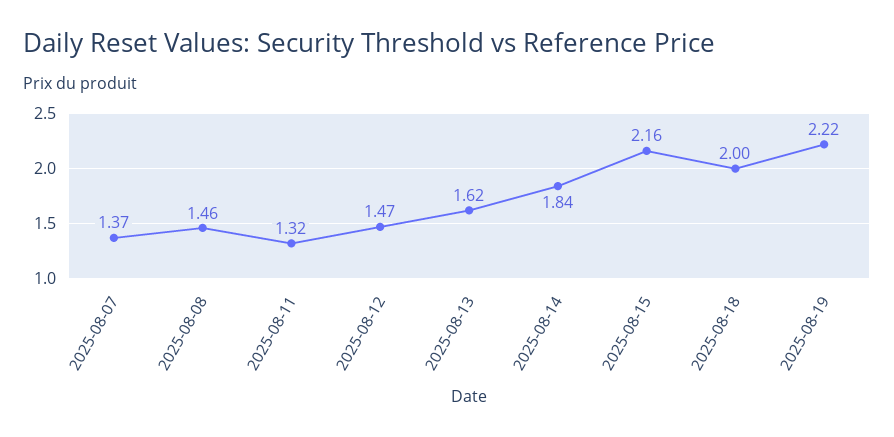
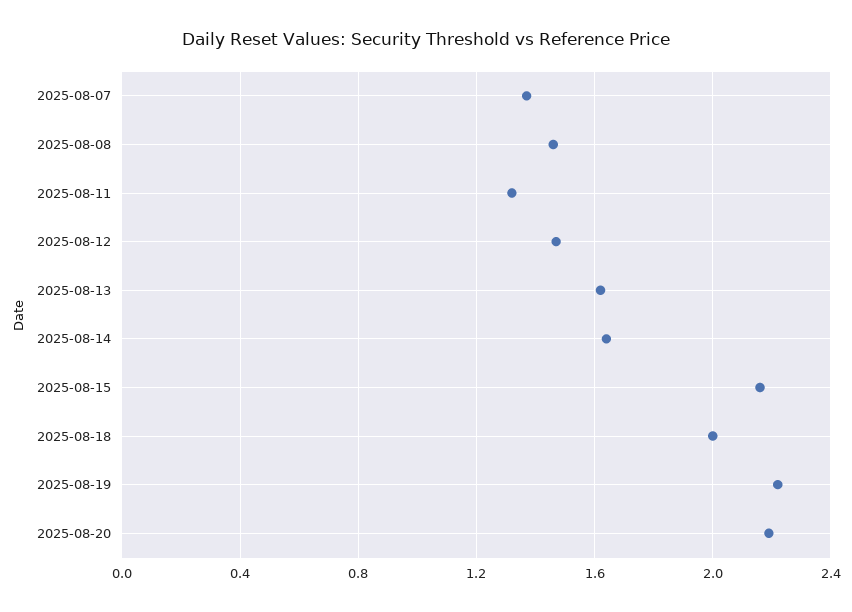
2025-08-14: 1.84 -> 1.65
2025-08-20: none -> 2.2

